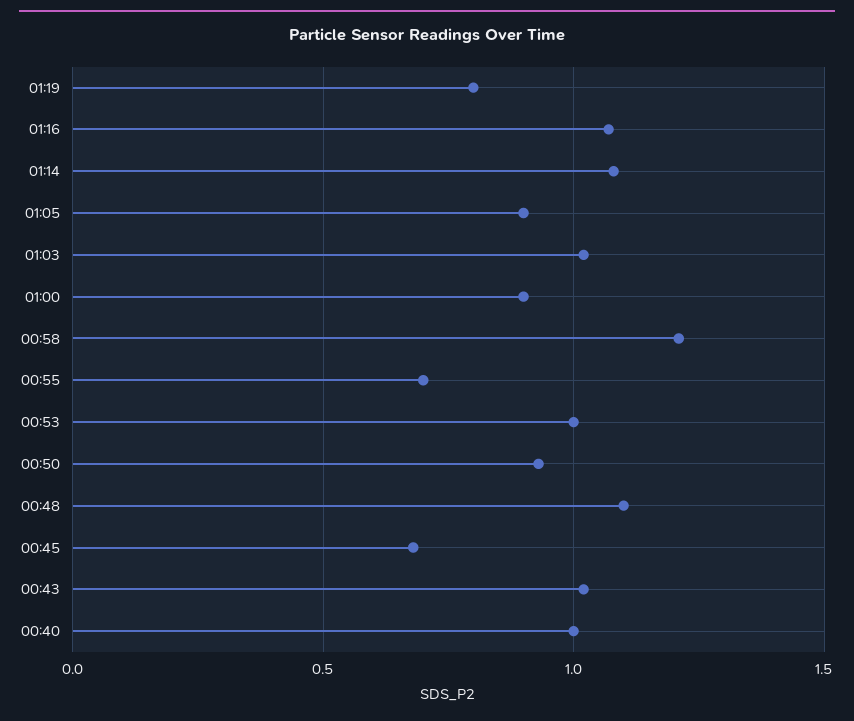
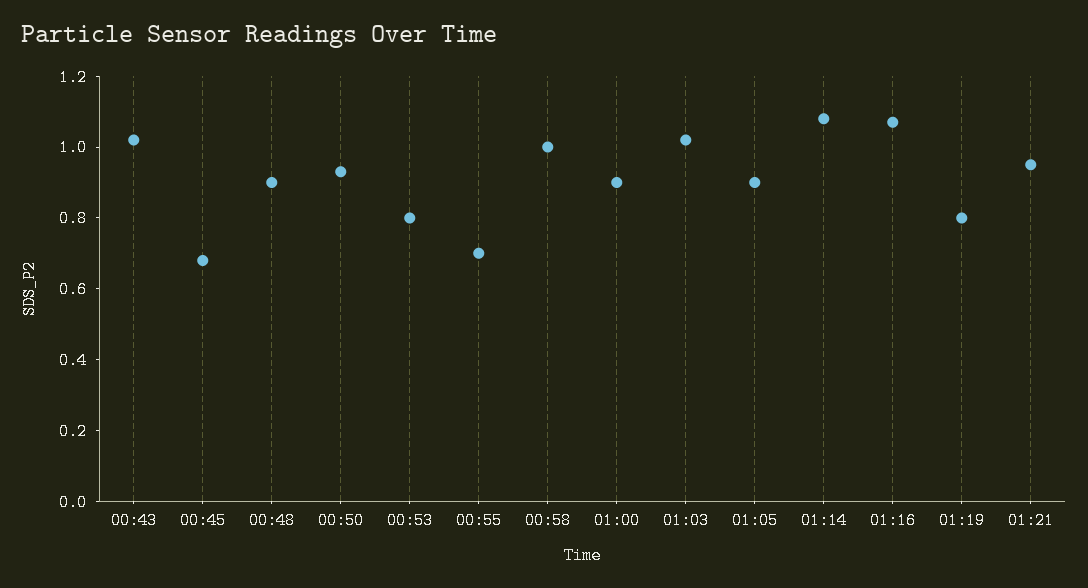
00:58: 1.2 -> 1
00:53: 1 -> 0.8
00:48: 1.1 -> 0.9
00:40: 1 -> none
01:21: none -> 0.95

